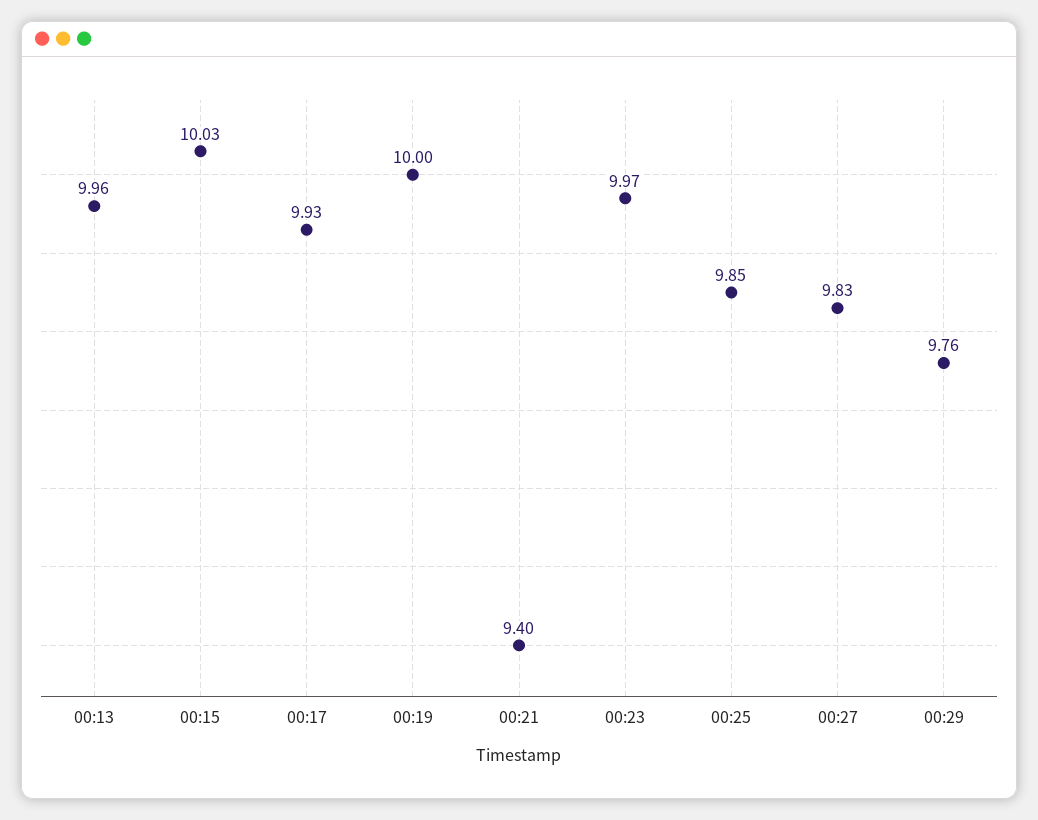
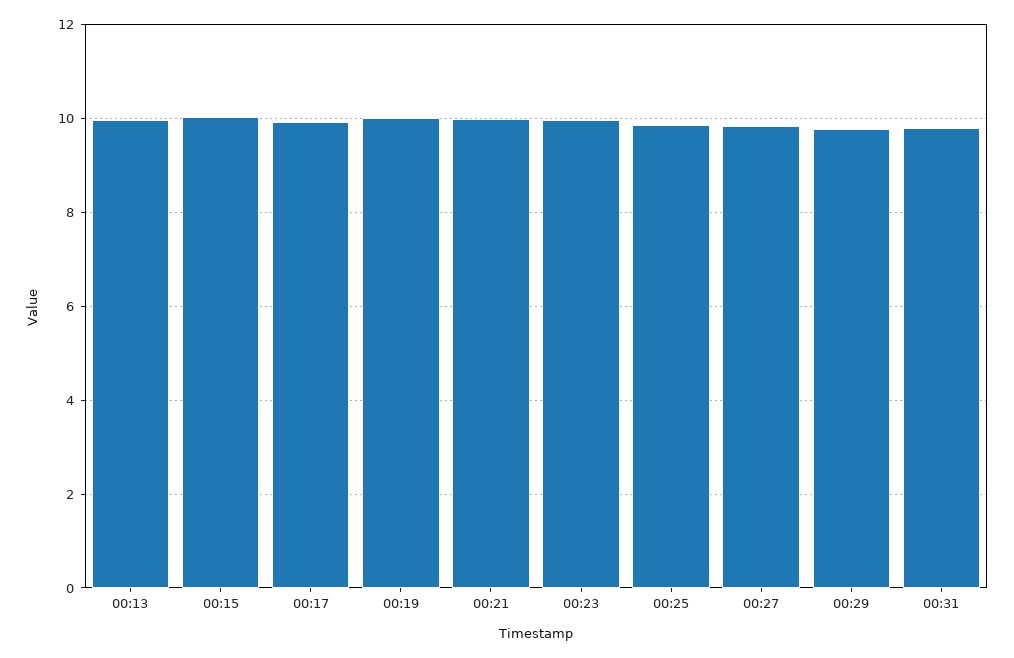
00:21: 9.4 -> 10
00:31: none -> 9.8

